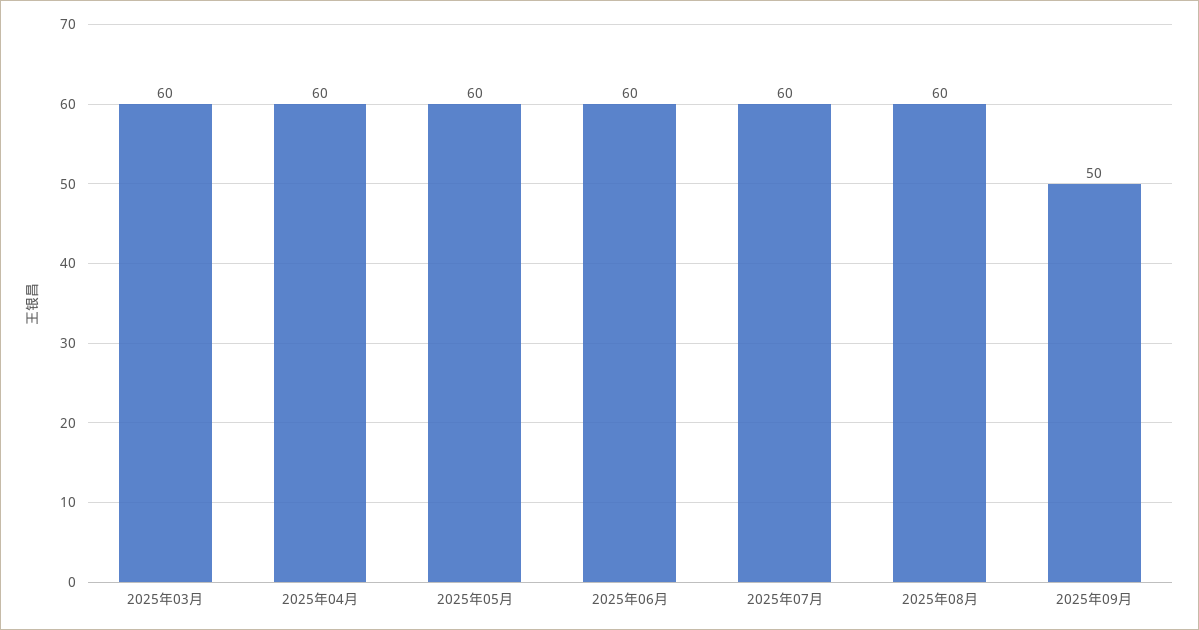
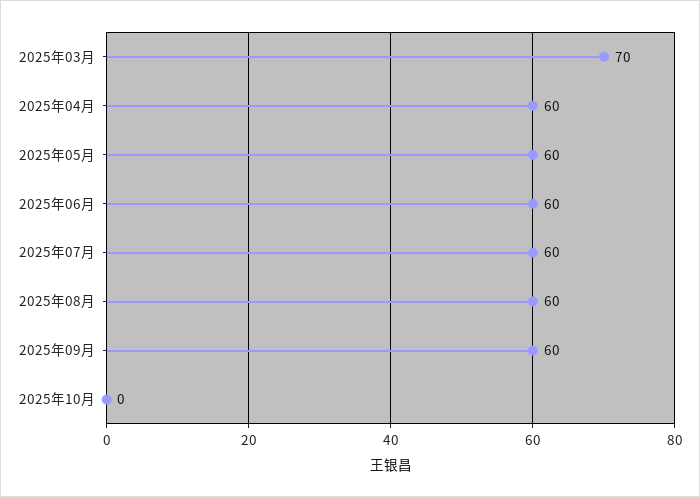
2025年03月: 60 -> 70
2025年09月: 50 -> 60
2025年10月: none -> 0

